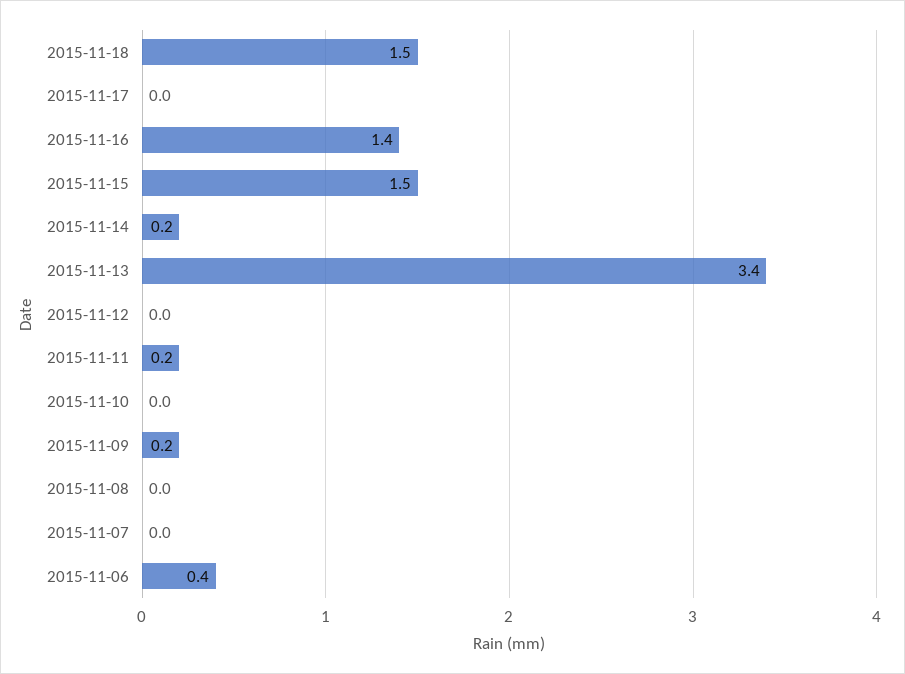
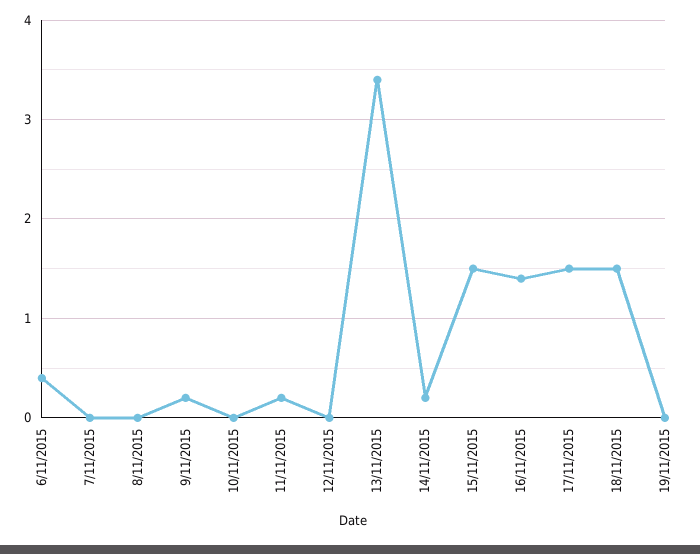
2015-11-17: 0 -> 1.5
19/11/2015: none -> 0

